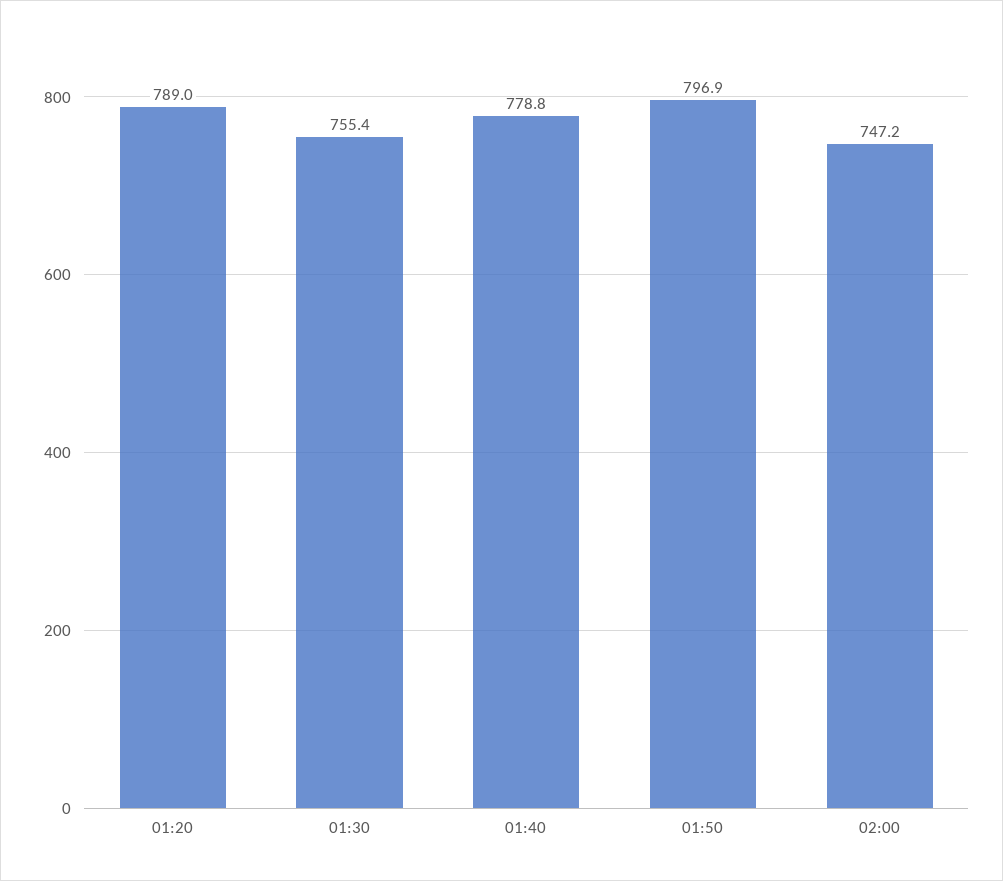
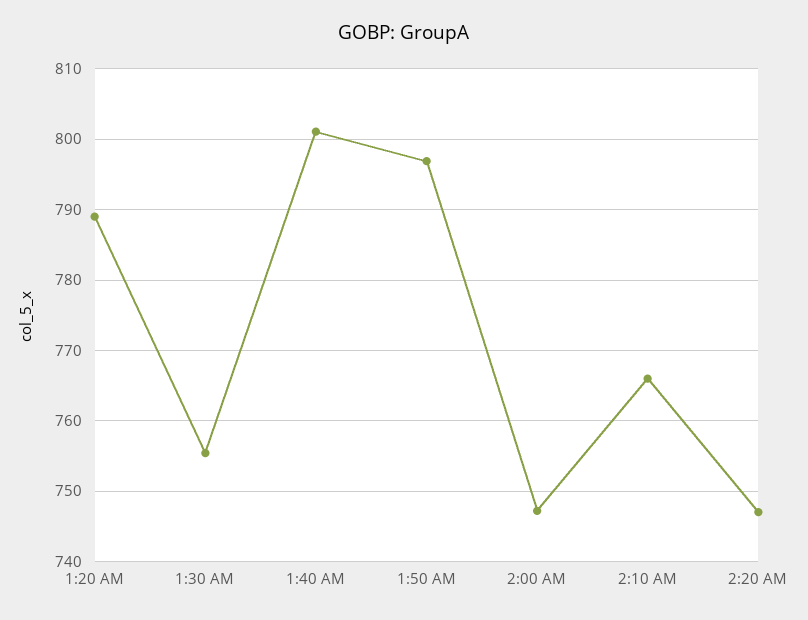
01:40: 778.8 -> 801
2:10 AM: none -> 766
2:20 AM: none -> 747

